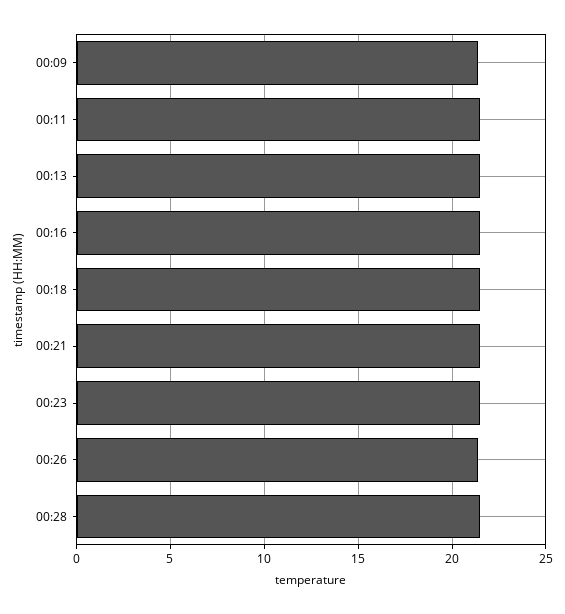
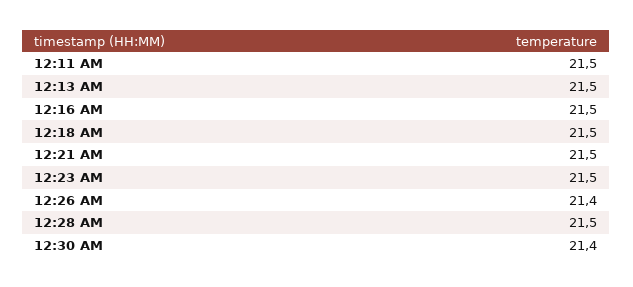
00:09: 21.5 -> none
12:30 AM: none -> 21.4

